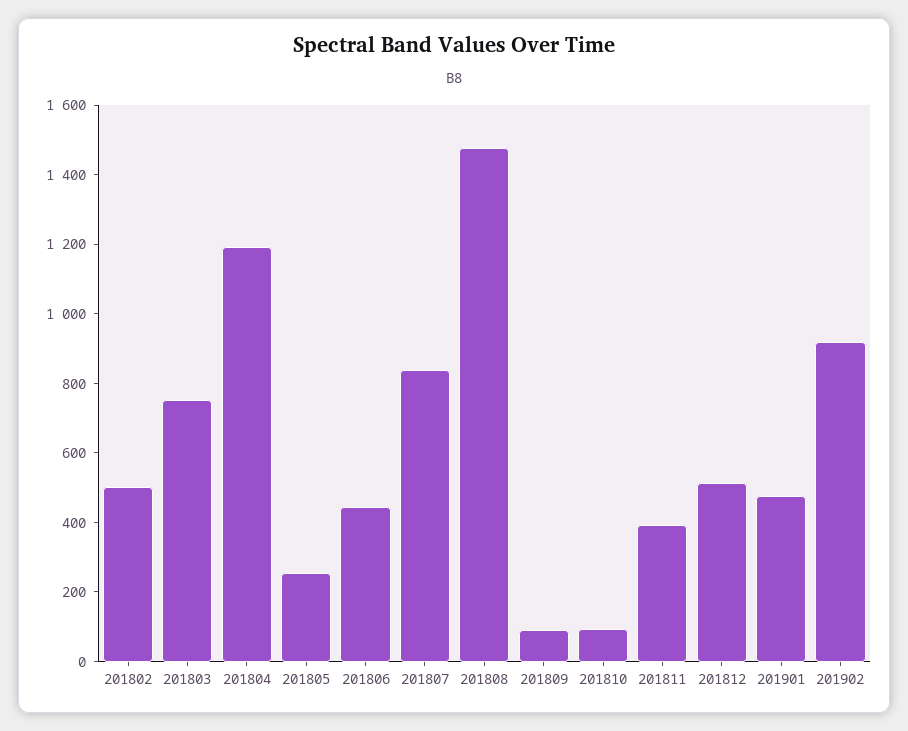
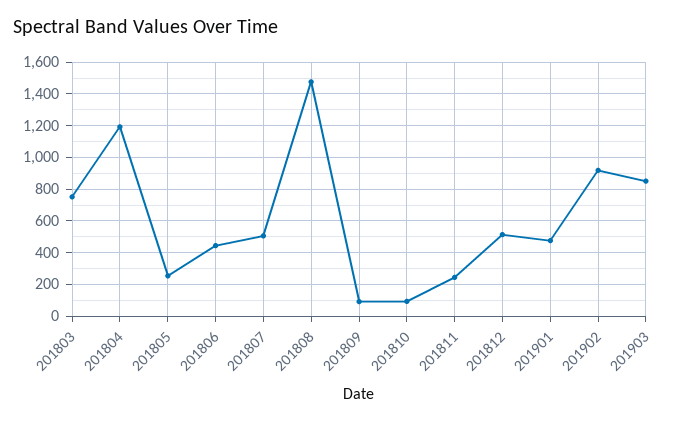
201802: 500 -> none
201807: 850 -> 500
201811: 400 -> 250
201903: none -> 850

